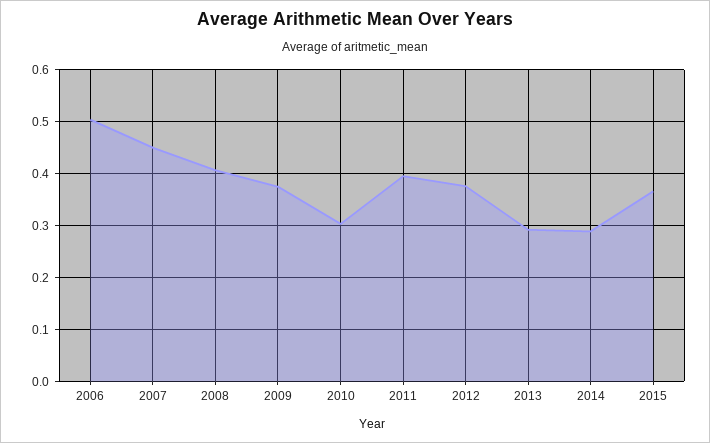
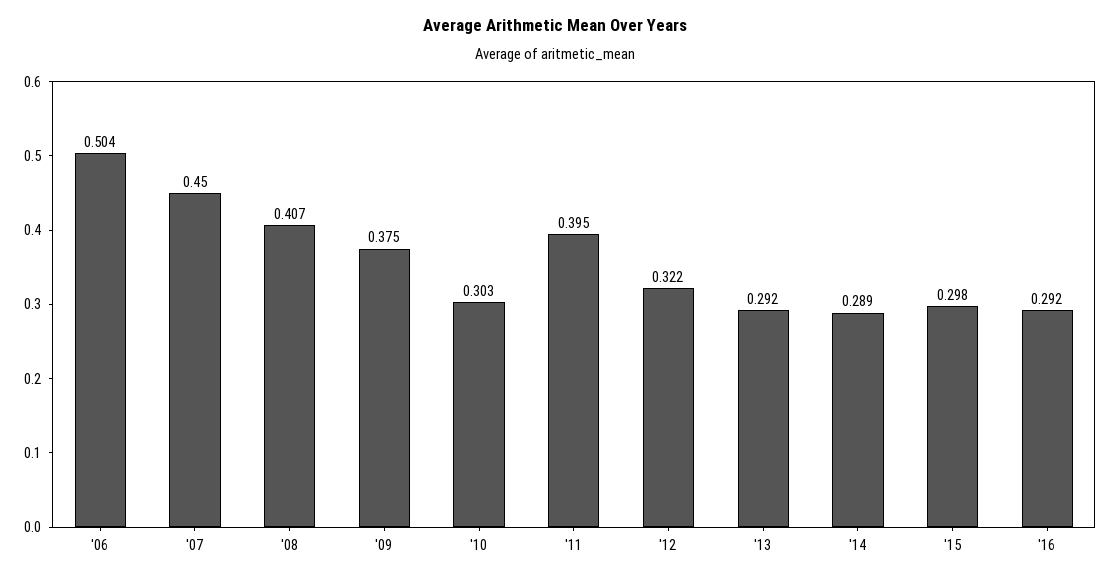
2012: 0.38 -> 0.322
2015: 0.36 -> 0.298
'16: none -> 0.292

